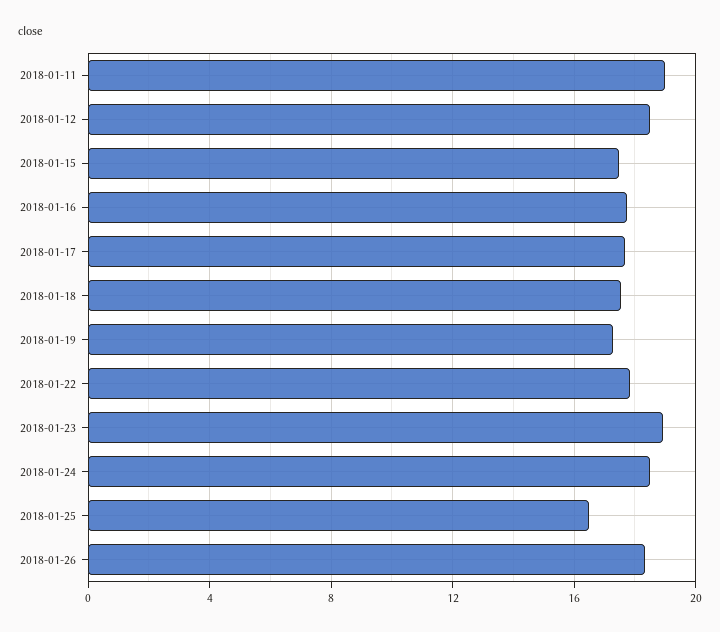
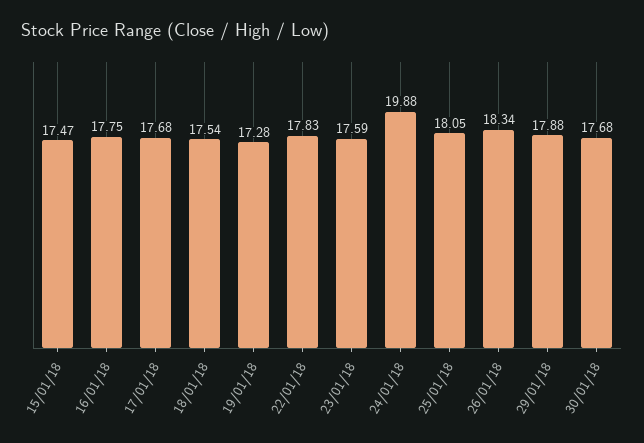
2018-01-11: 19 -> none
2018-01-12: 18.5 -> none
2018-01-23: 19 -> 17.59
2018-01-24: 18.5 -> 19.88
2018-01-25: 16.5 -> 18.05
29/01/18: none -> 17.88
30/01/18: none -> 17.68

